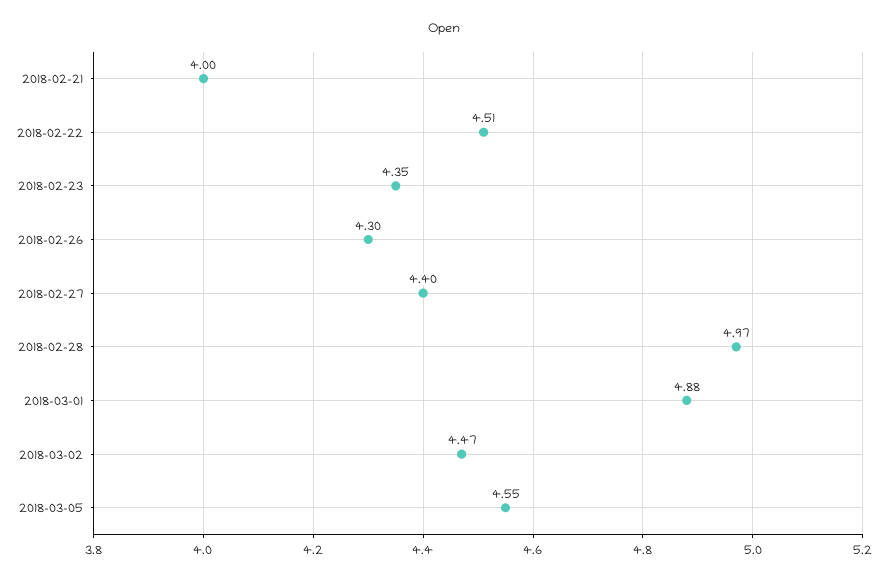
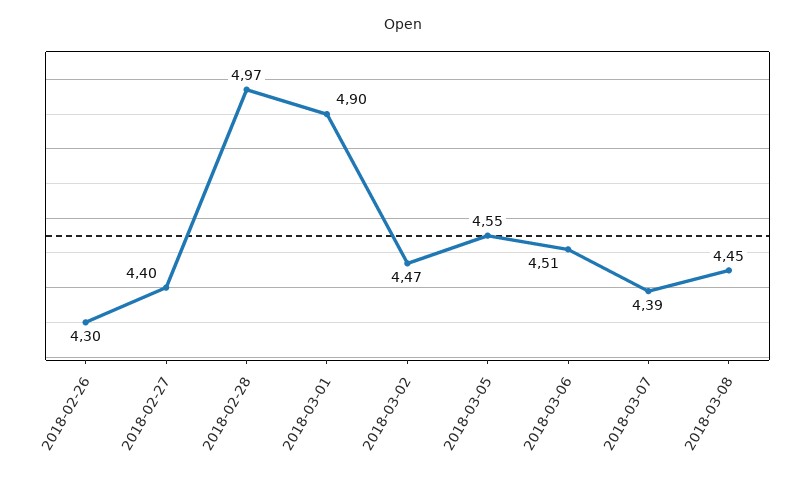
2018-02-21: 4 -> none
2018-02-22: 4.51 -> none
2018-02-23: 4.35 -> none
2018-03-01: 4.88 -> 4.9
2018-03-06: none -> 4.51
2018-03-07: none -> 4.39
2018-03-08: none -> 4.45

